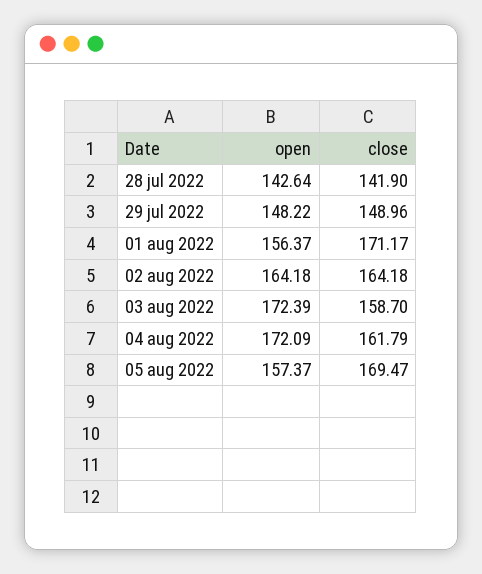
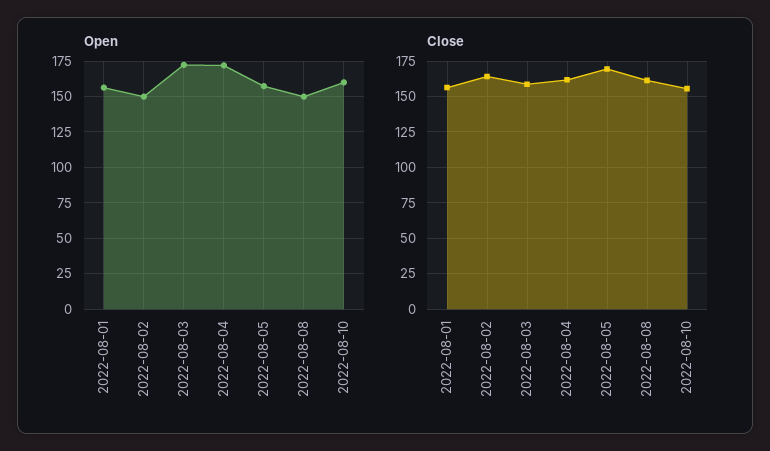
open, 28 jul 2022: 142.64 -> none
close, 28 jul 2022: 141.9 -> none
open, 29 jul 2022: 148.22 -> none
close, 29 jul 2022: 148.96 -> none
close, 01 aug 2022: 171.17 -> 155
open, 02 aug 2022: 164.18 -> 150
open, 2022-08-08: none -> 150
open, 2022-08-10: none -> 160
close, 2022-08-08: none -> 160
close, 2022-08-10: none -> 155

